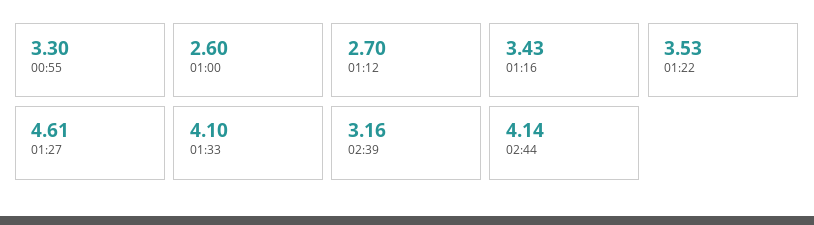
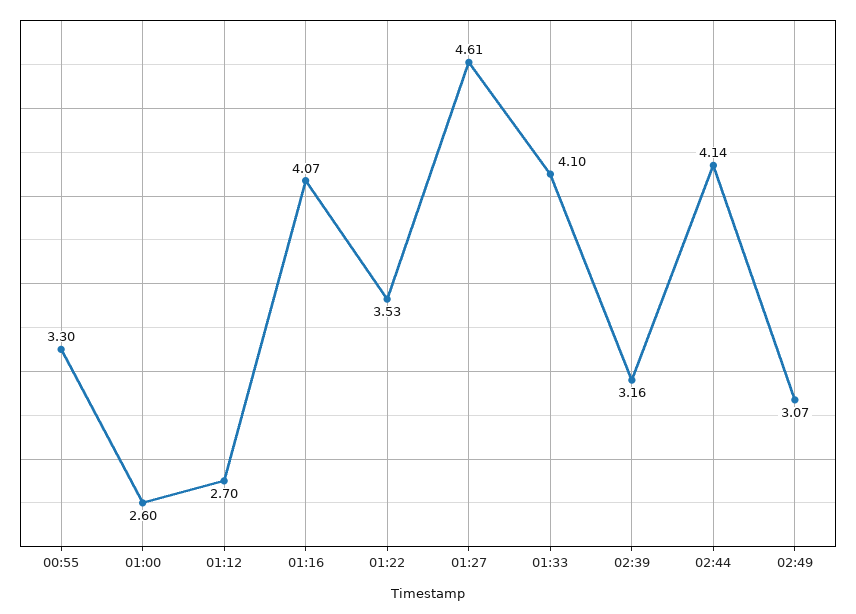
01:16: 3.43 -> 4.07
02:49: none -> 3.07

